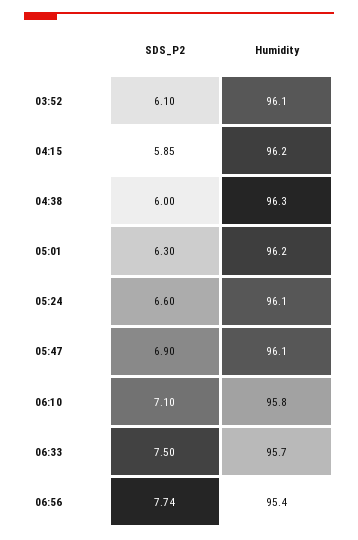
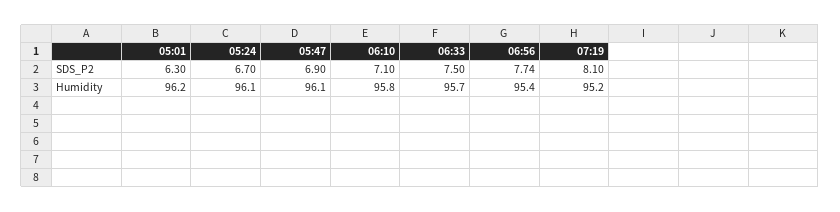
SDS_P2, 03:52: 6.1 -> none
Humidity, 03:52: 96.1 -> none
SDS_P2, 04:15: 5.85 -> none
Humidity, 04:15: 96.2 -> none
SDS_P2, 04:38: 6 -> none
Humidity, 04:38: 96.3 -> none
SDS_P2, 05:24: 6.6 -> 6.7
SDS_P2, 07:19: none -> 8.1
Humidity, 07:19: none -> 95.2

